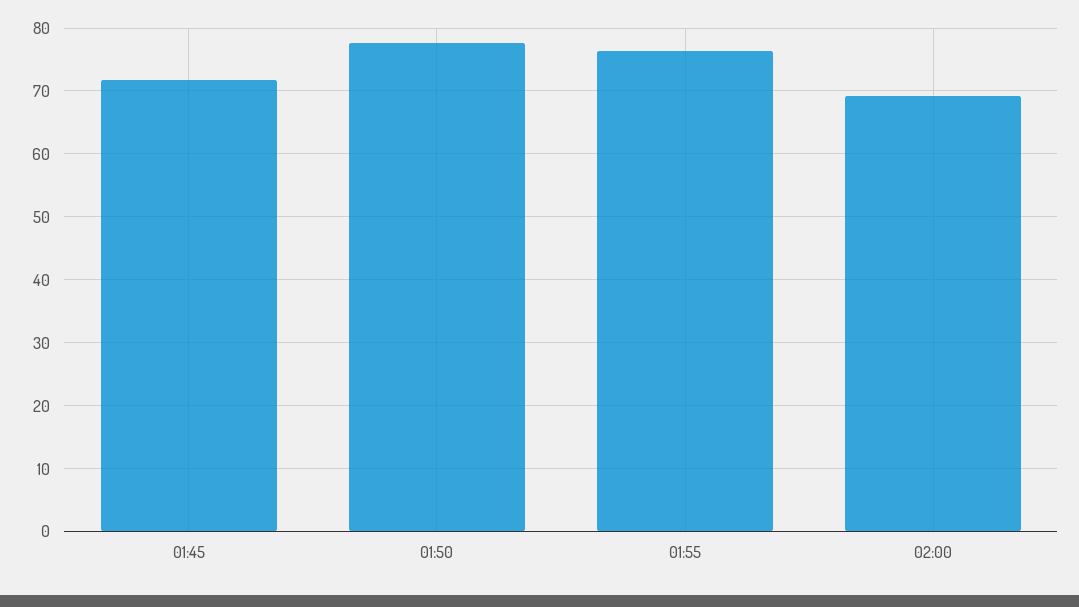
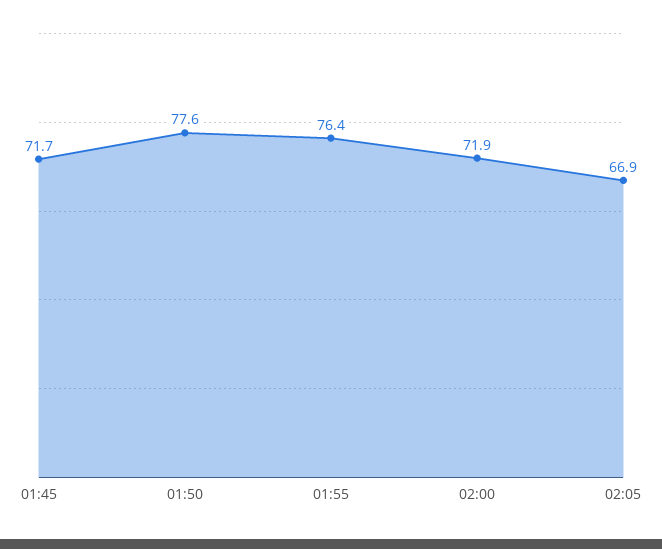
02:00: 69 -> 71.9
02:05: none -> 66.9

